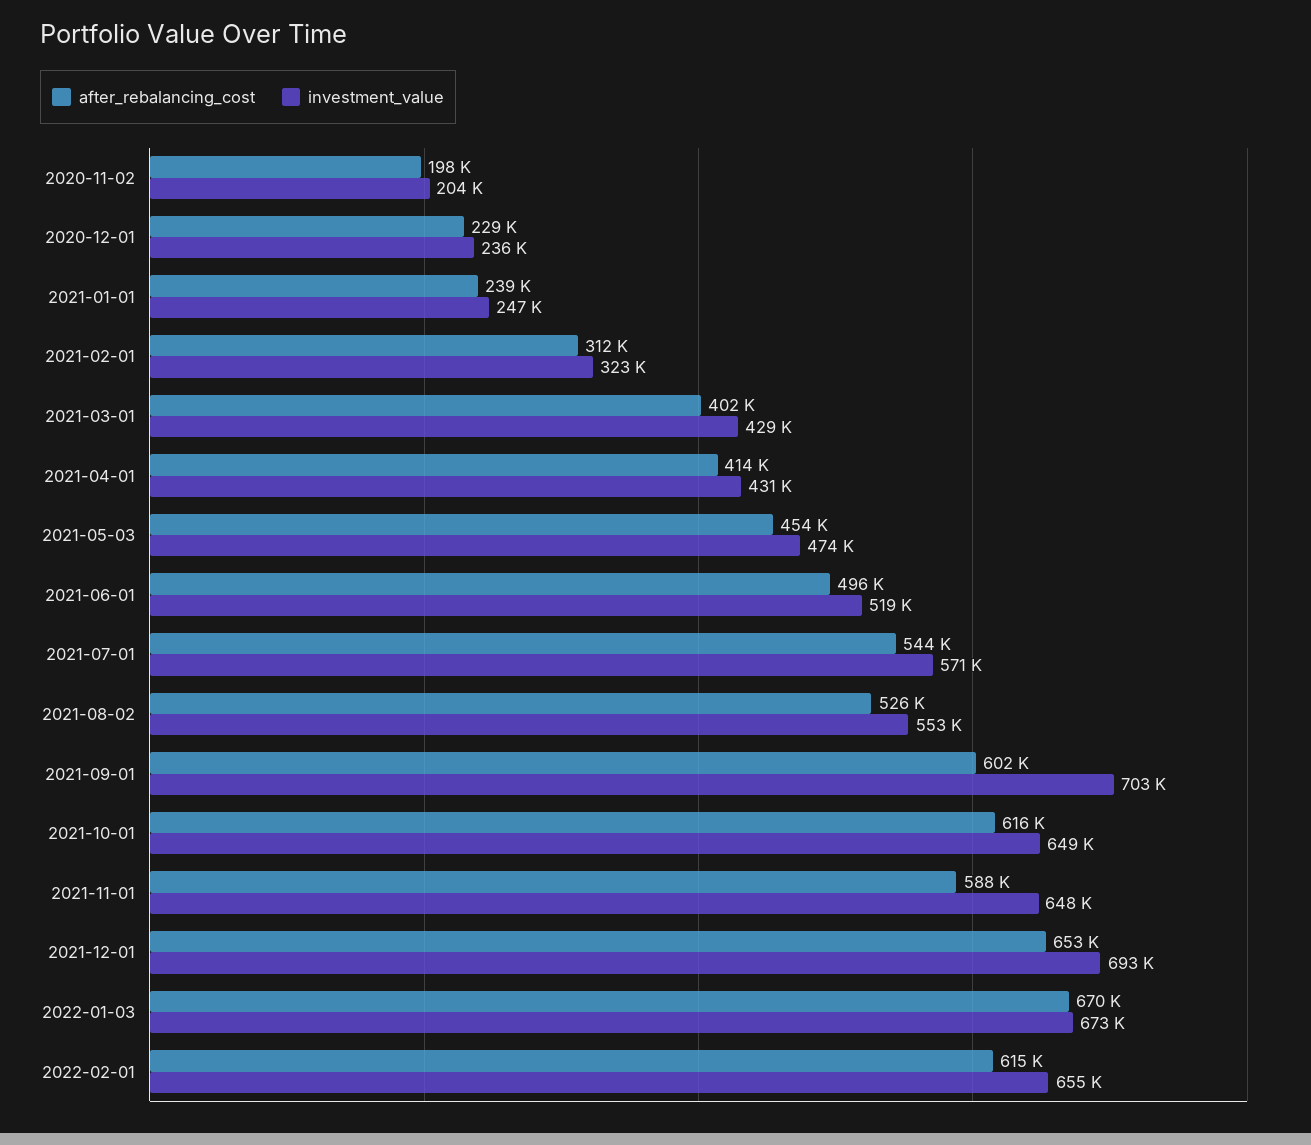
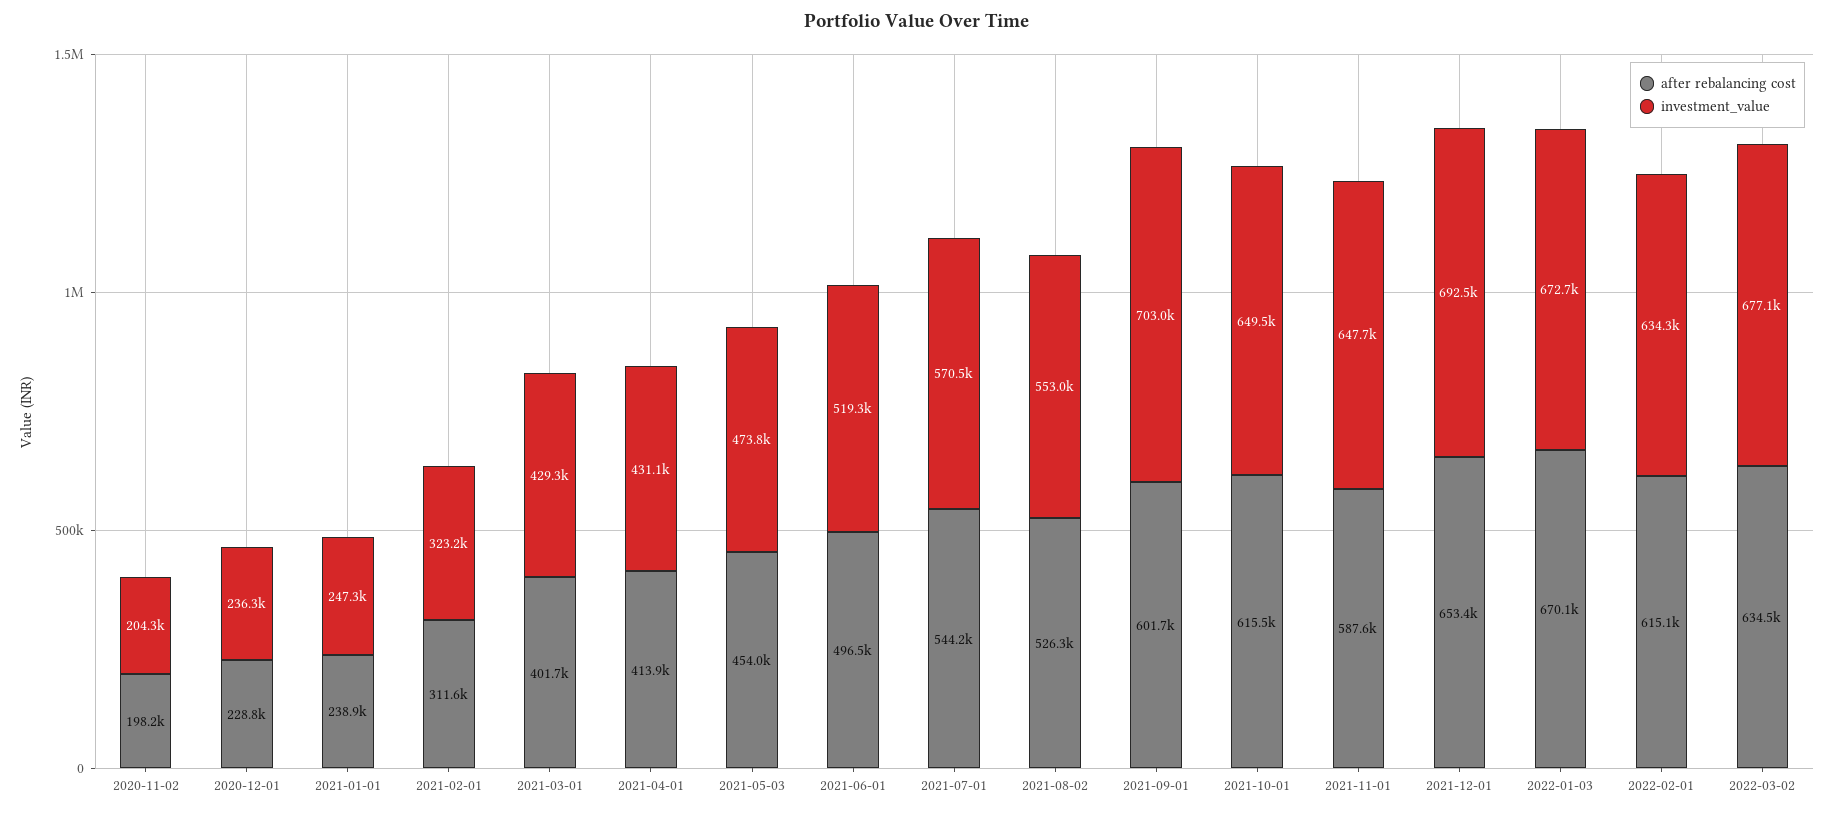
investment_value, 2022-02-01: 655000 -> 634300
after_rebalancing_cost, 2022-03-02: none -> 634500
investment_value, 2022-03-02: none -> 677100

